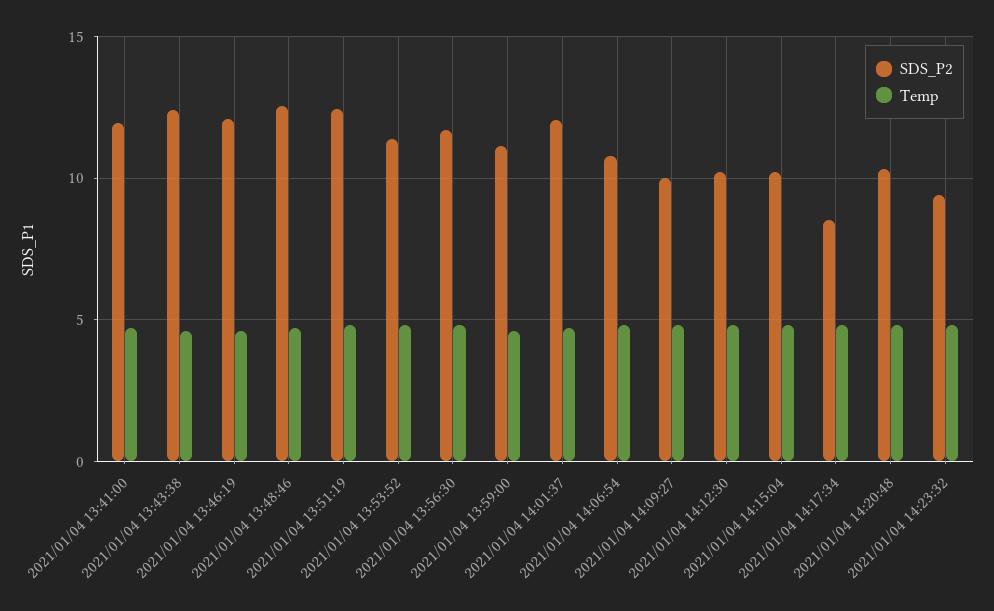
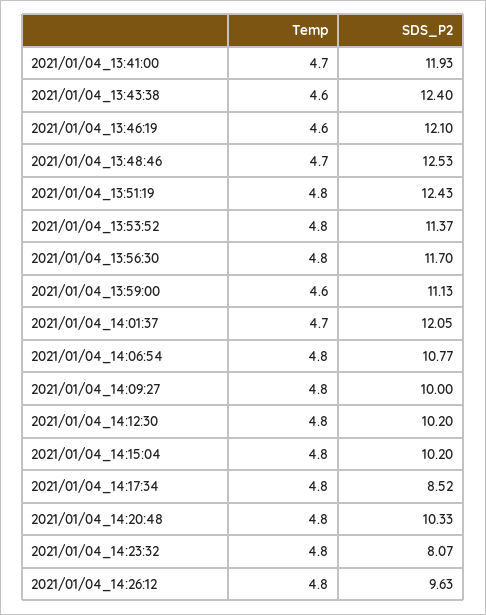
SDS_P2, 2021/01/04 14:23:32: 9.5 -> 8.07
Temp, 2021/01/04_14:26:12: none -> 4.8
SDS_P2, 2021/01/04_14:26:12: none -> 9.63

